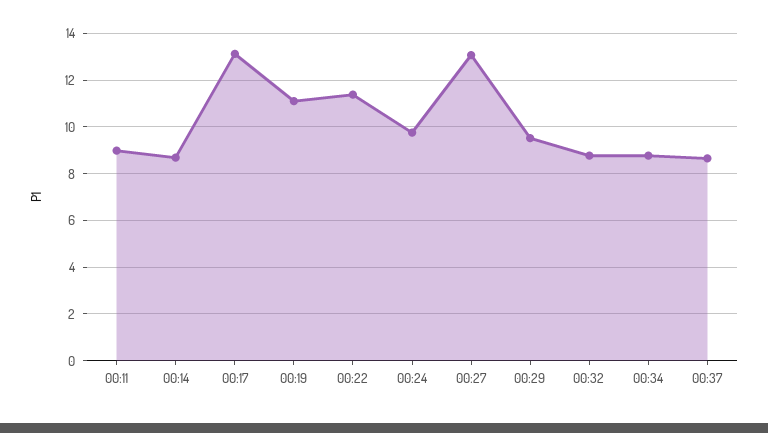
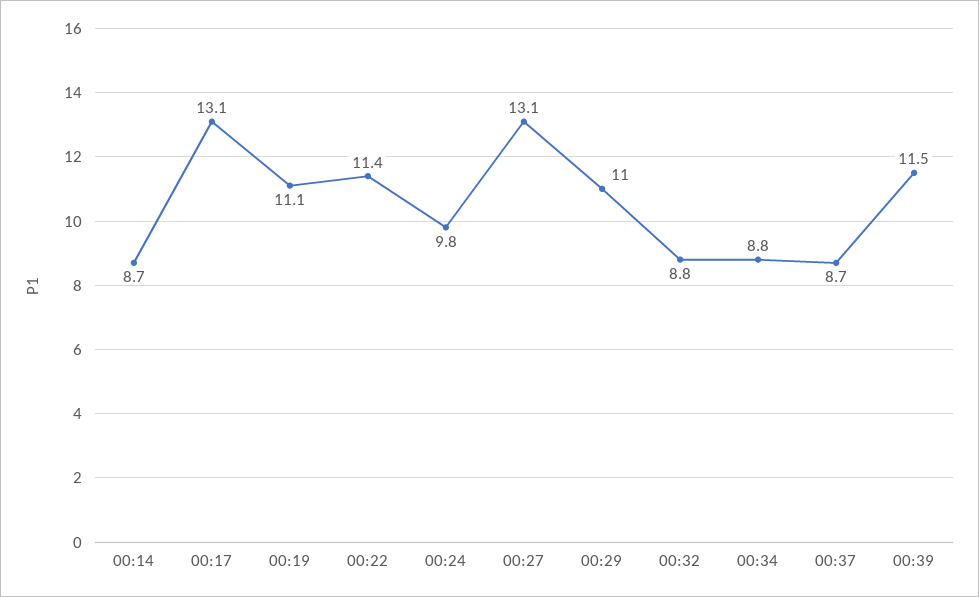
00:11: 9 -> none
00:29: 9.5 -> 11
00:39: none -> 11.5

